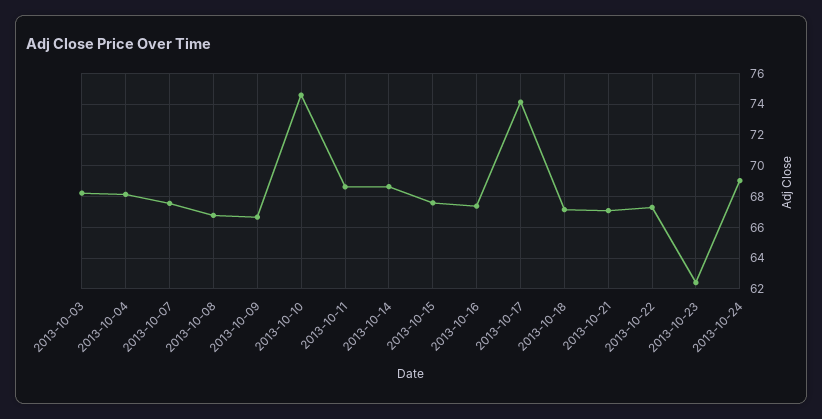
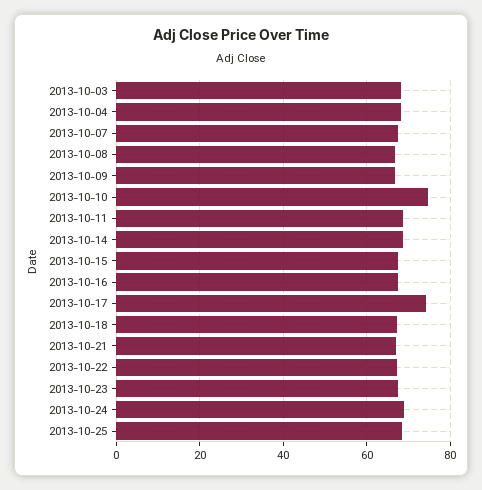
2013-10-23: 62.5 -> 68
2013-10-25: none -> 68

